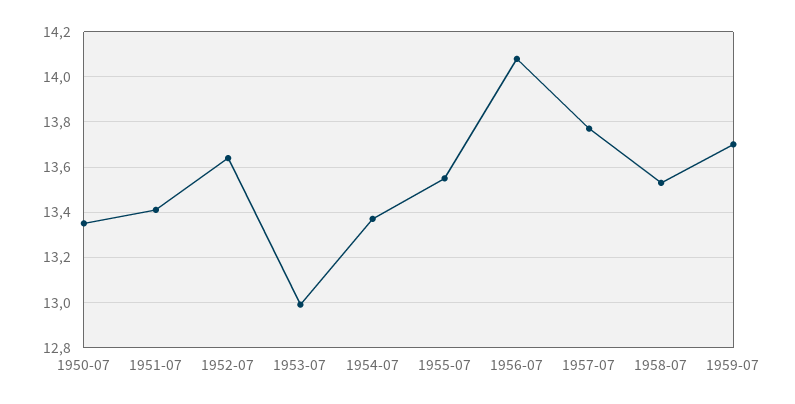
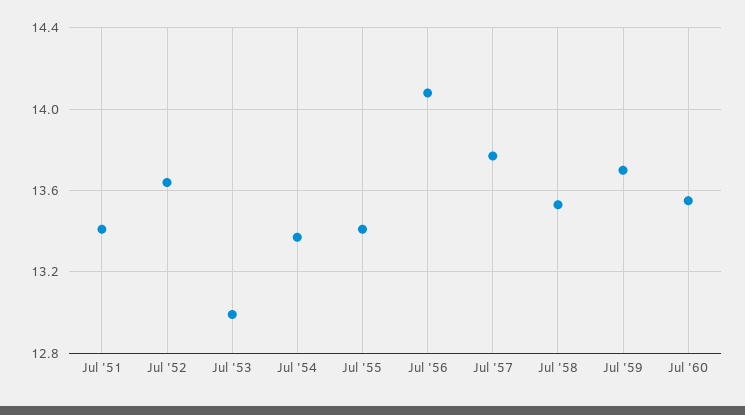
1950-07: 13.35 -> none
1955-07: 13.55 -> 13.4
Jul '60: none -> 13.55

